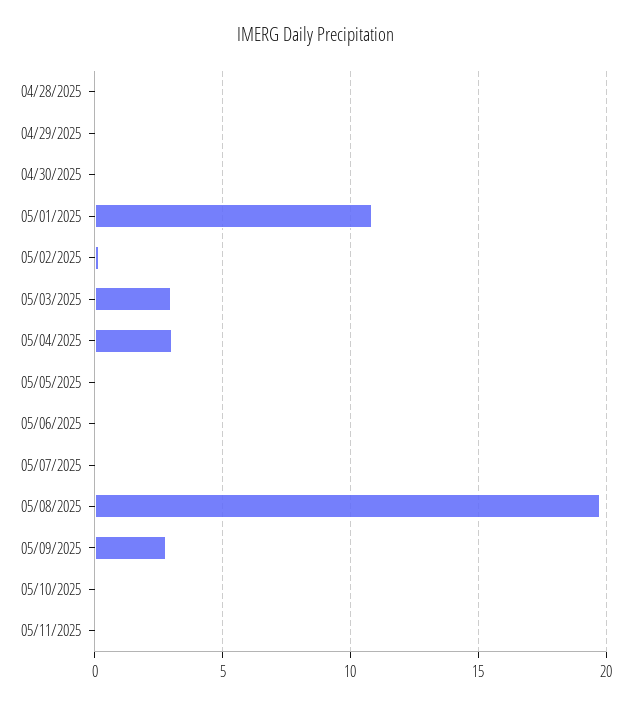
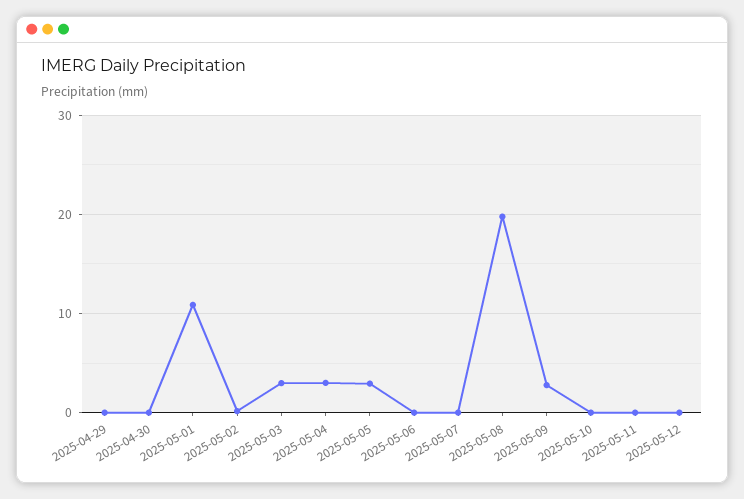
04/28/2025: 0 -> none
05/05/2025: 0 -> 3
2025-05-12: none -> 0

